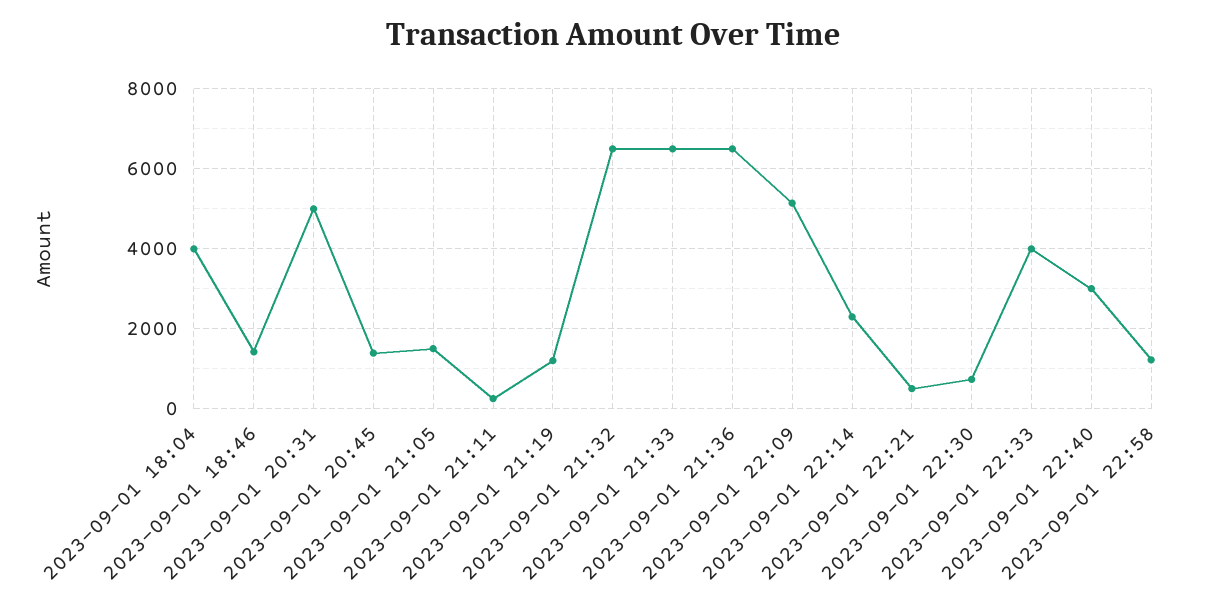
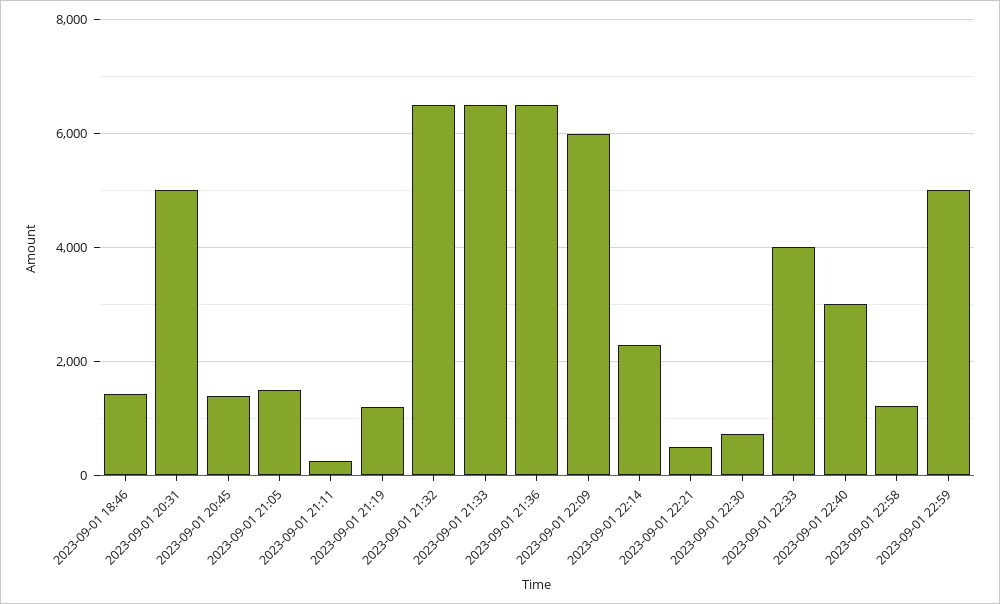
2023-09-01 18:04: 4000 -> none
2023-09-01 22:09: 5200 -> 6000
2023-09-01 22:59: none -> 5000

